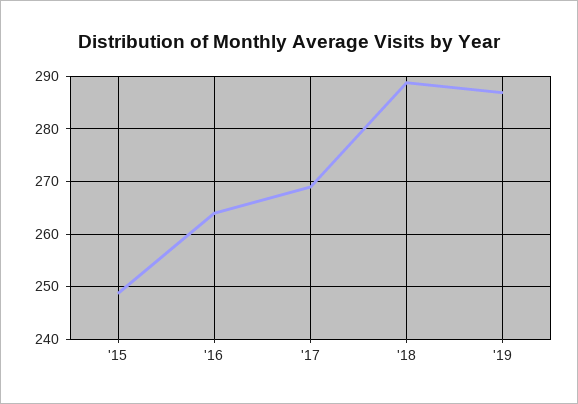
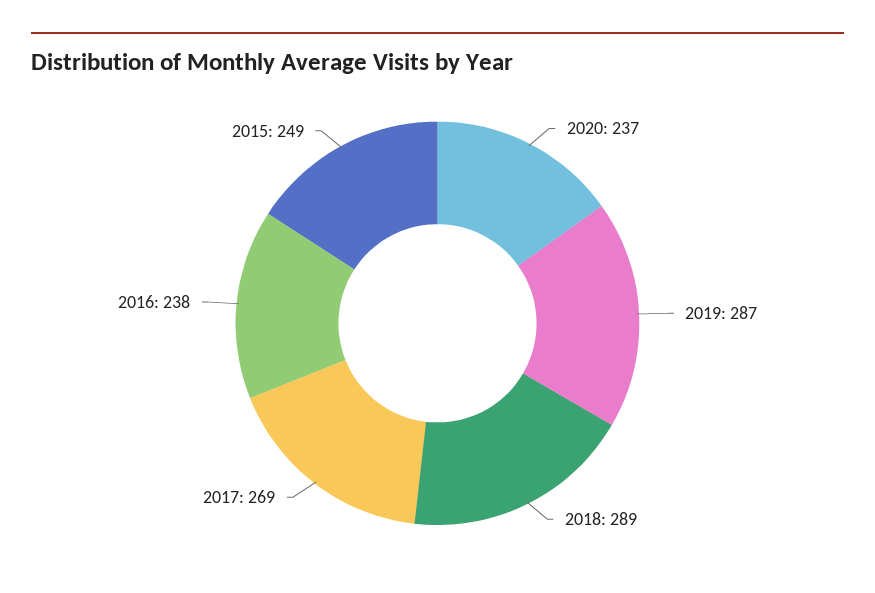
'16: 264 -> 238
2020: none -> 237

